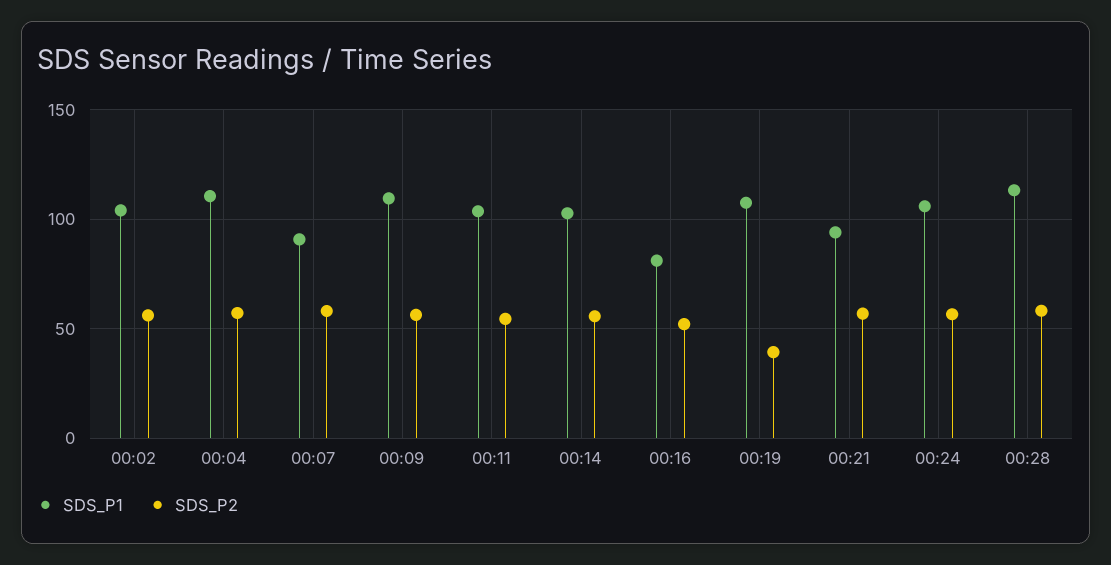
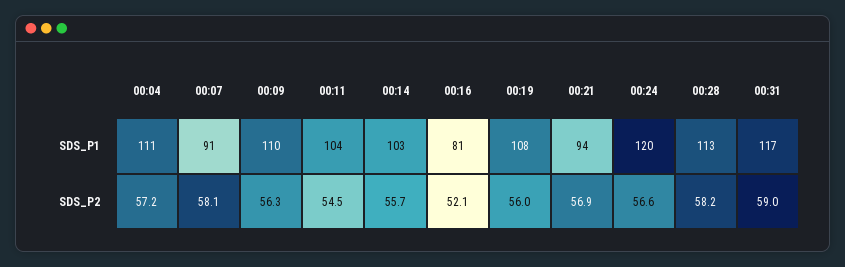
SDS_P1, 00:02: 105 -> none
SDS_P2, 00:02: 55 -> none
SDS_P2, 00:19: 40 -> 56
SDS_P1, 00:24: 105 -> 120
SDS_P1, 00:31: none -> 117
SDS_P2, 00:31: none -> 59

